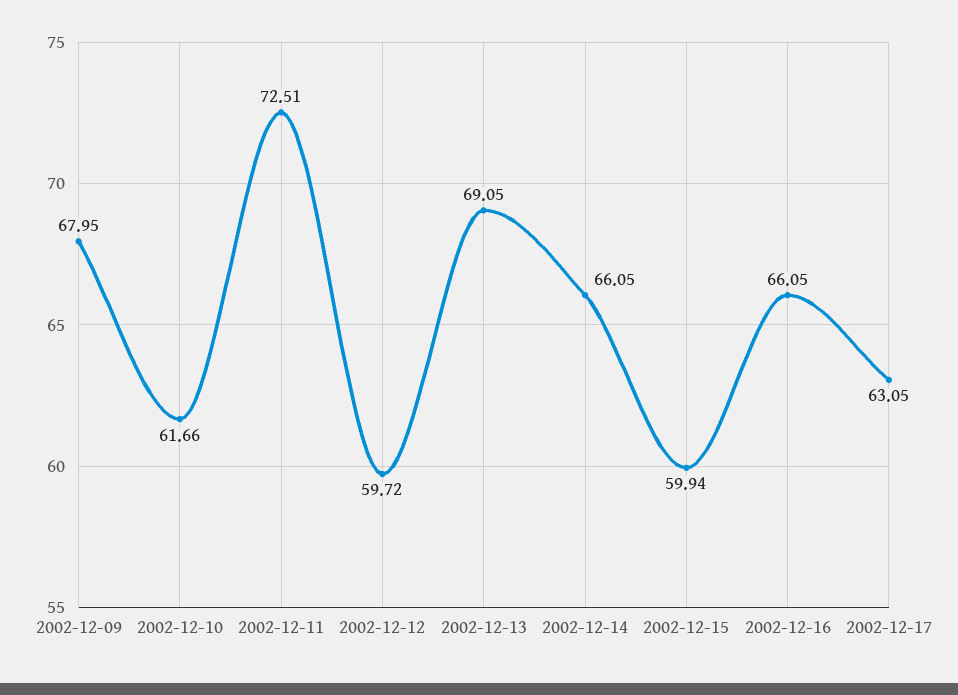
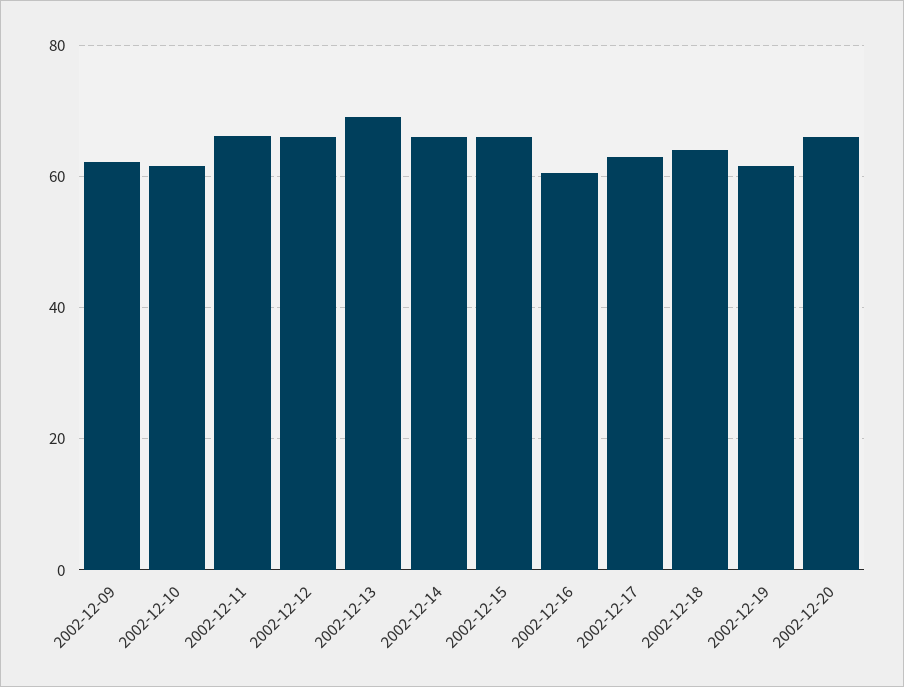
2002-12-09: 67.95 -> 62
2002-12-11: 72.51 -> 66
2002-12-12: 59.72 -> 66
2002-12-15: 59.94 -> 66
2002-12-16: 66.05 -> 60
2002-12-18: none -> 64
2002-12-19: none -> 62
2002-12-20: none -> 66

